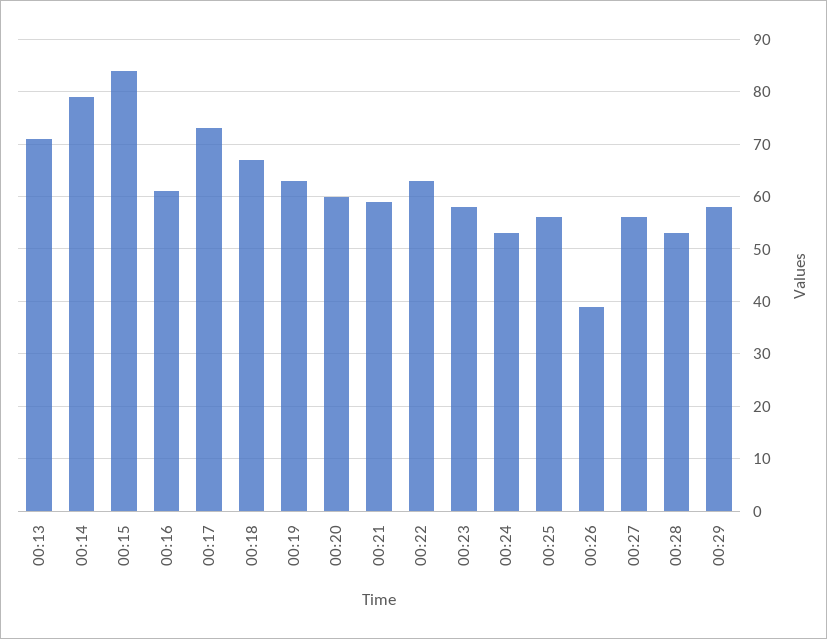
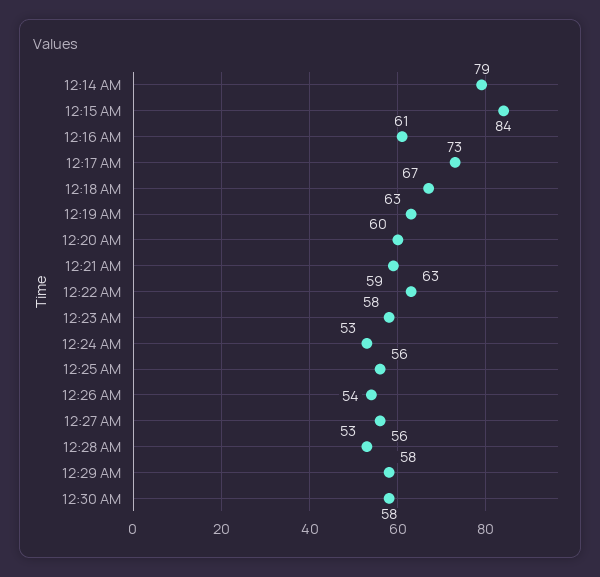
00:13: 70 -> none
00:26: 40 -> 54
12:30 AM: none -> 58

